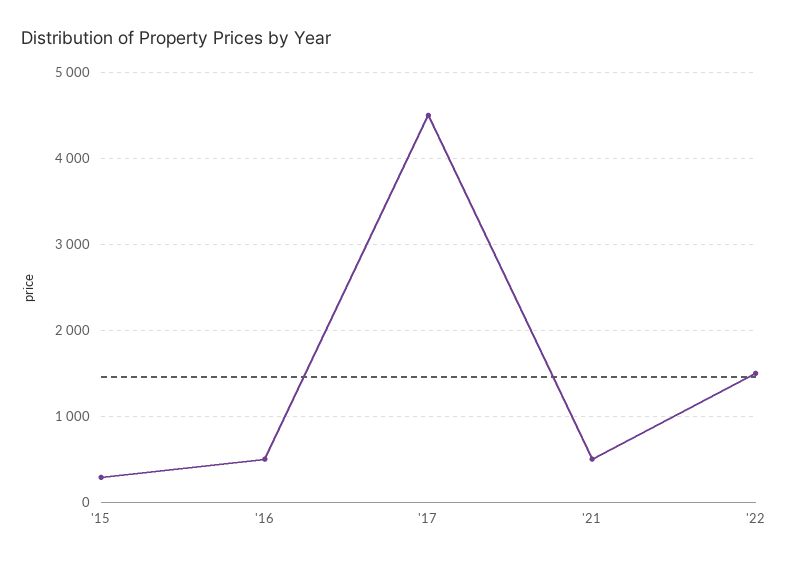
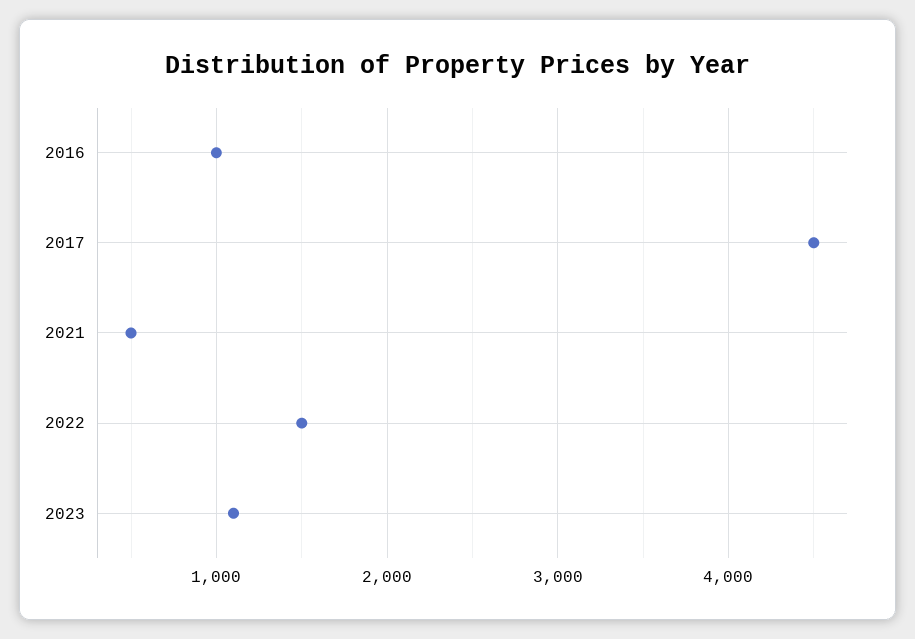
'15: 300 -> none
'16: 500 -> 1000
2023: none -> 1100

